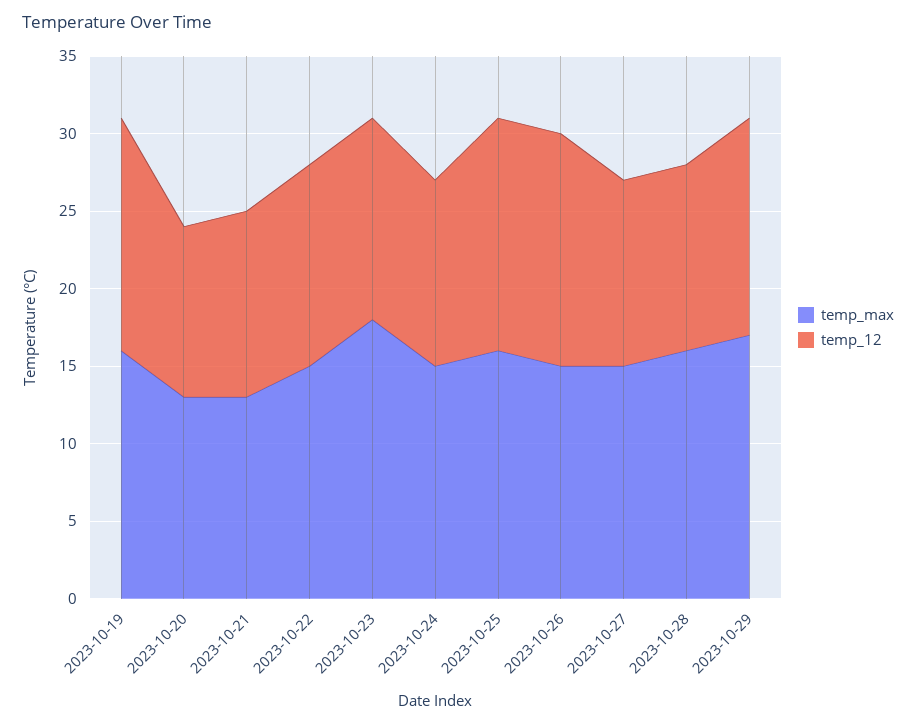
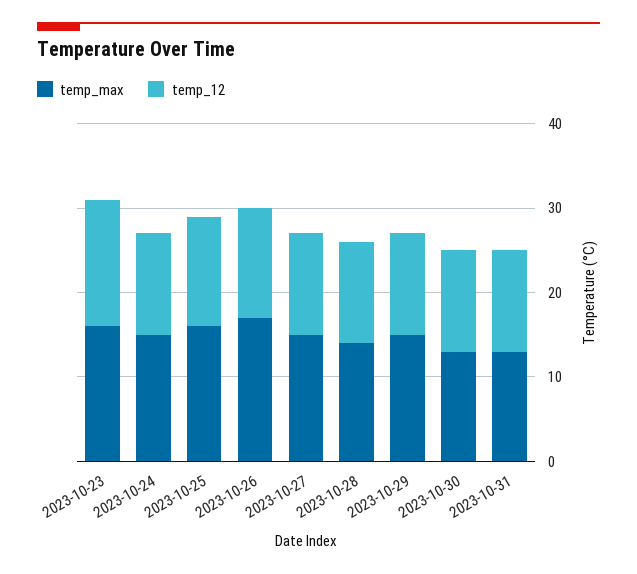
temp_max, 2023-10-19: 16 -> none
temp_12, 2023-10-19: 15 -> none
temp_max, 2023-10-20: 13 -> none
temp_12, 2023-10-20: 11 -> none
temp_max, 2023-10-21: 13 -> none
temp_12, 2023-10-21: 12 -> none
temp_max, 2023-10-22: 15 -> none
temp_12, 2023-10-22: 13 -> none
temp_max, 2023-10-23: 18 -> 16
temp_12, 2023-10-23: 13 -> 15
temp_12, 2023-10-25: 15 -> 13
temp_max, 2023-10-26: 15 -> 17
temp_12, 2023-10-26: 15 -> 13
temp_max, 2023-10-28: 16 -> 14
temp_max, 2023-10-29: 17 -> 15
temp_12, 2023-10-29: 14 -> 12
temp_max, 2023-10-30: none -> 13
temp_12, 2023-10-30: none -> 12
temp_max, 2023-10-31: none -> 13
temp_12, 2023-10-31: none -> 12

